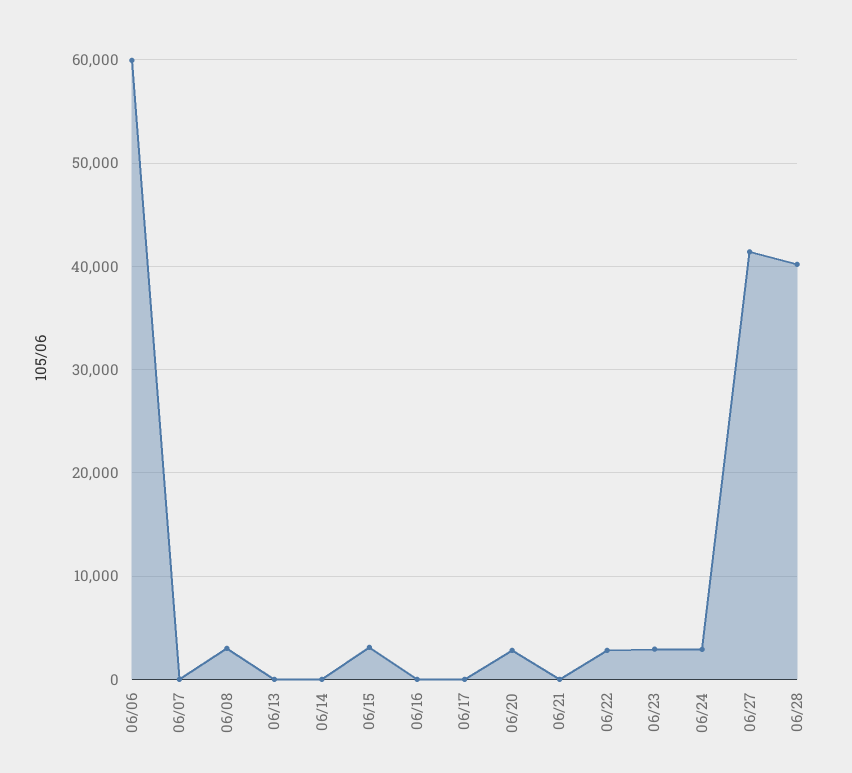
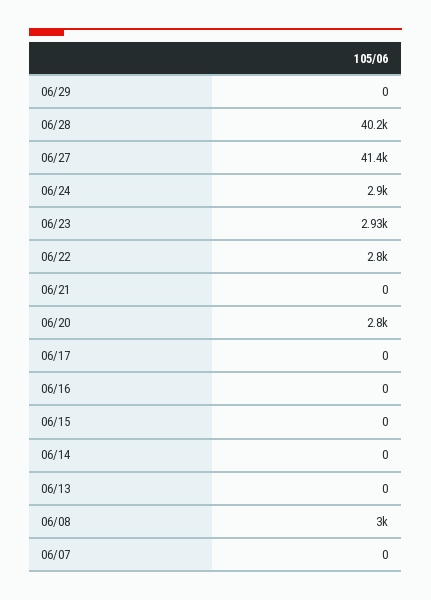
06/06: 60000 -> none
06/15: 3000 -> 0
06/29: none -> 0

